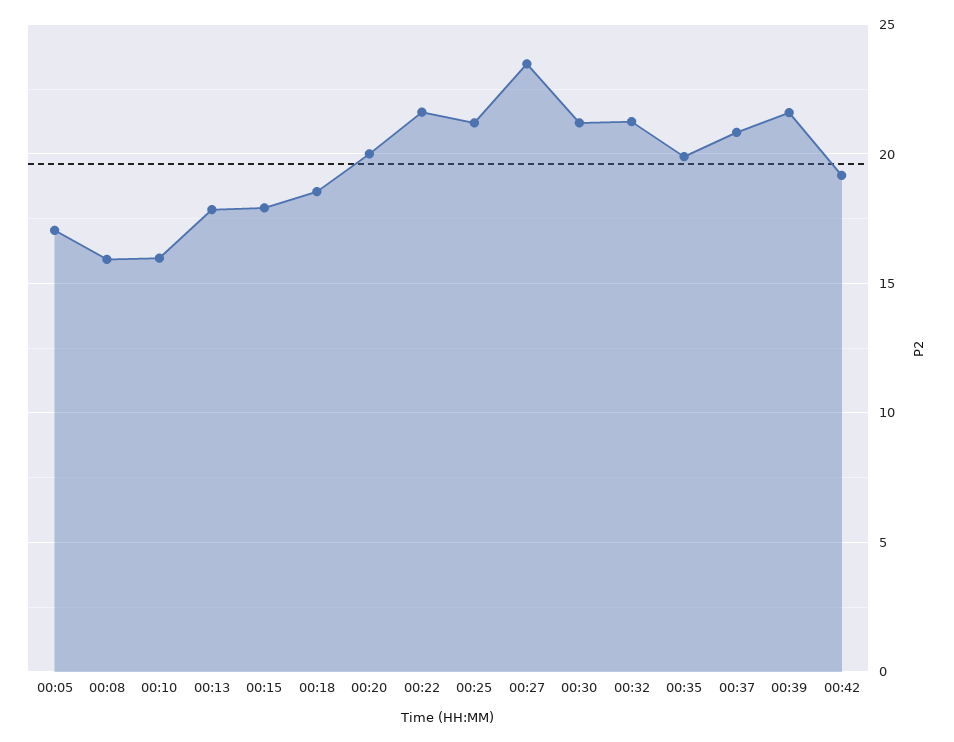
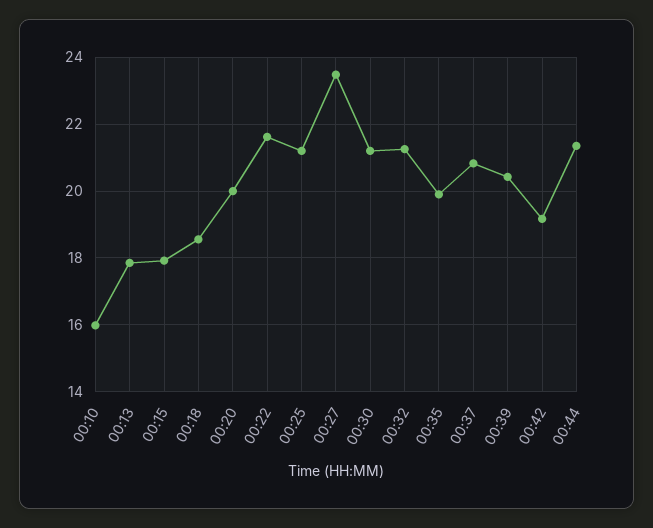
00:05: 17 -> none
00:08: 16 -> none
00:39: 21.5 -> 20.4
00:44: none -> 21.4

